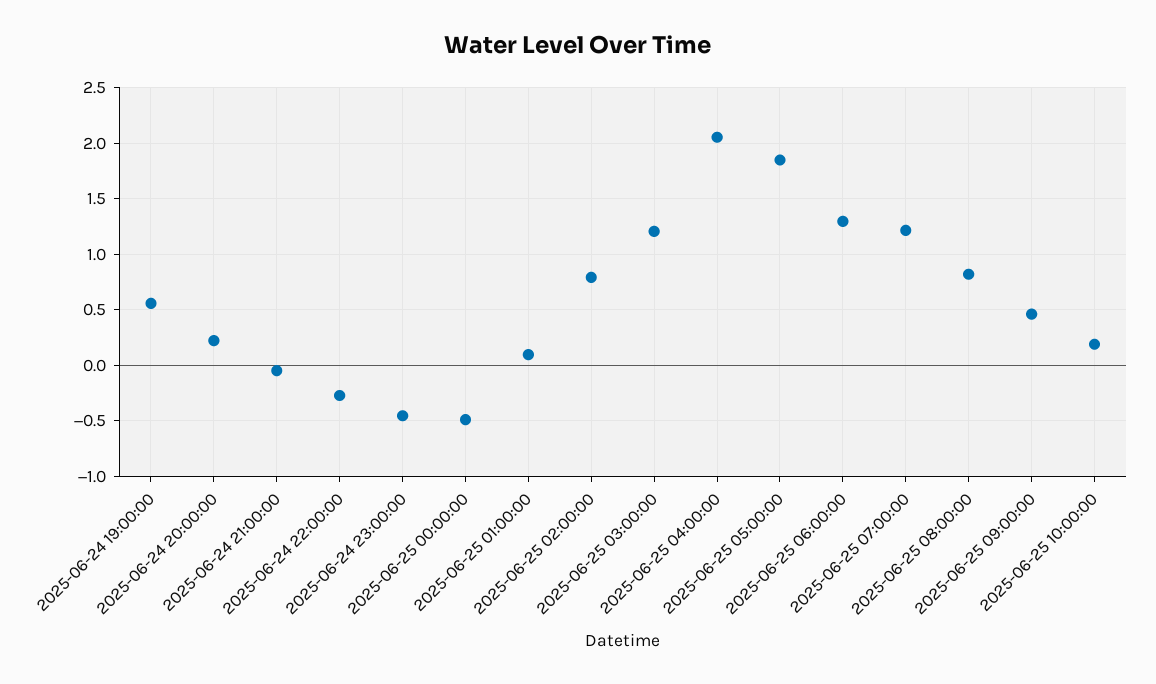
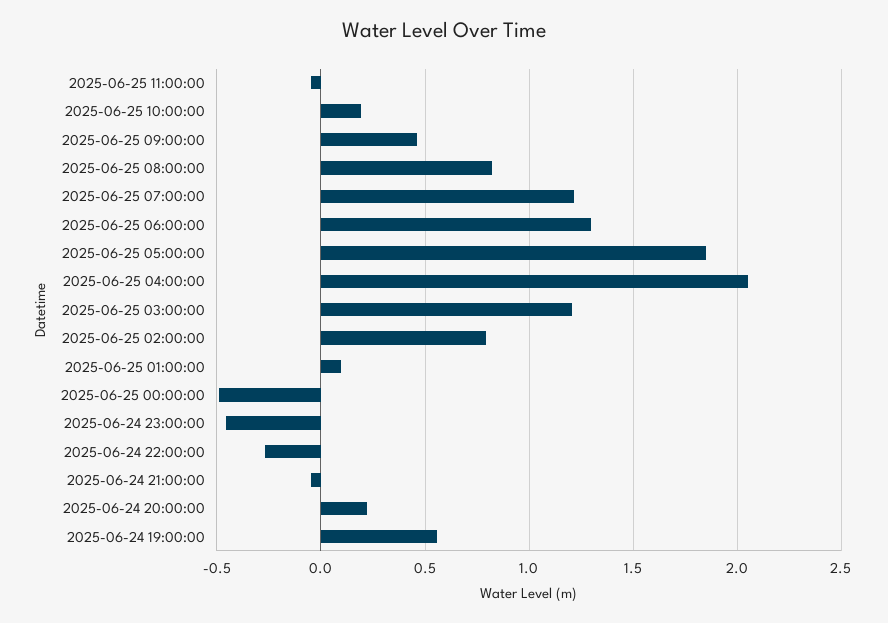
2025-06-25 11:00:00: none -> -0.05

